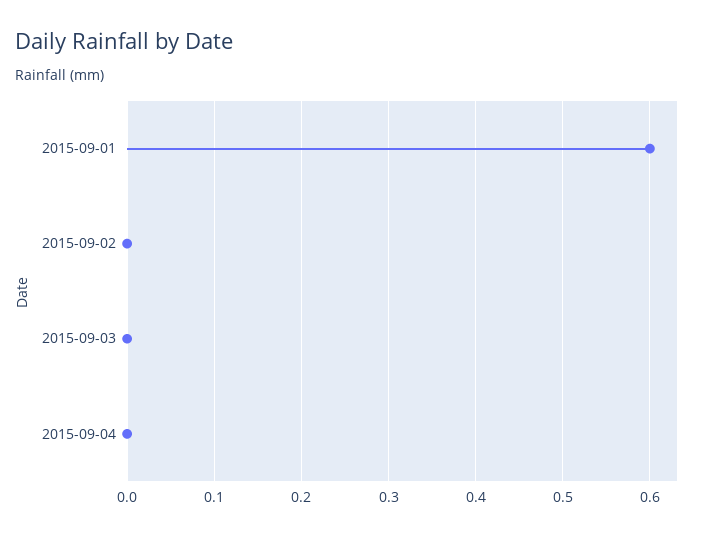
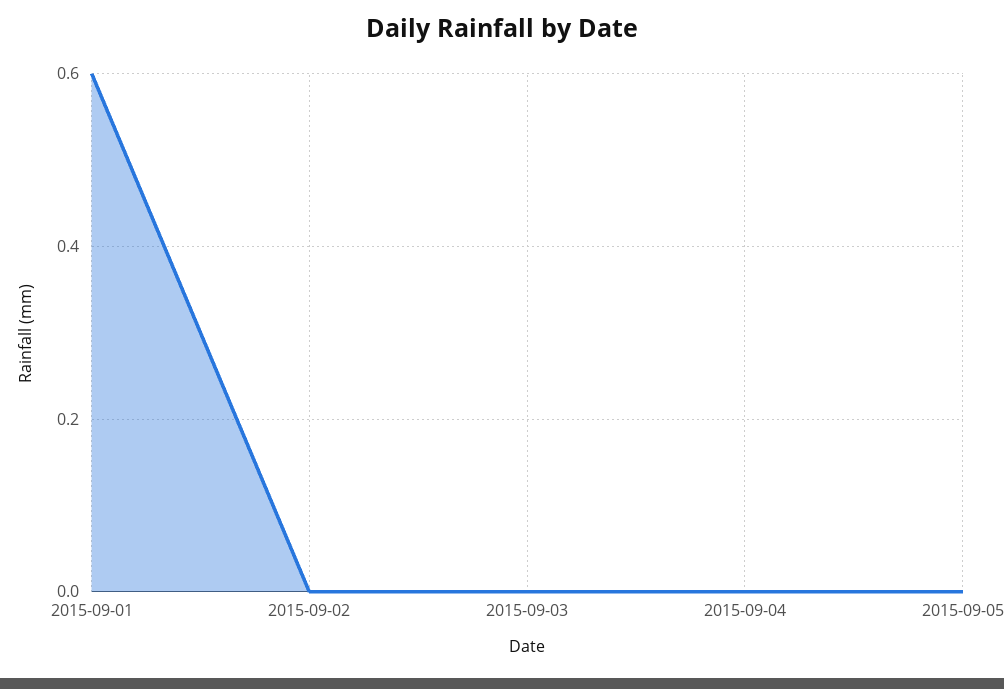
2015-09-05: none -> 0

